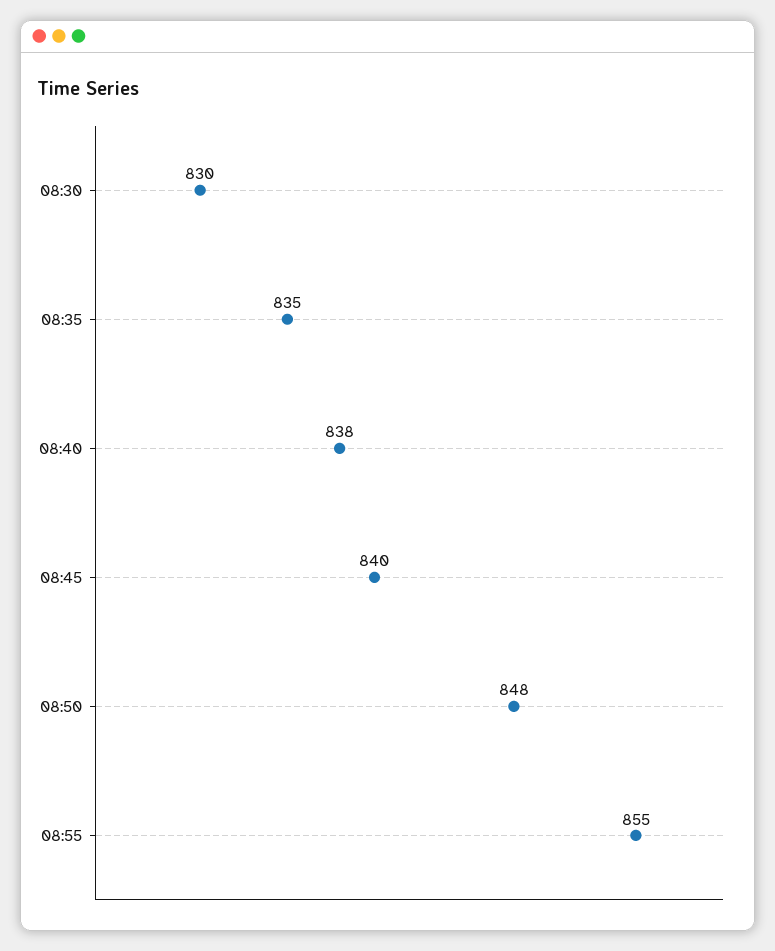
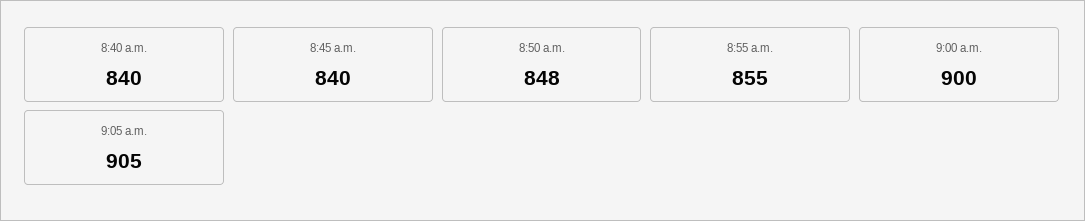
08:30: 830 -> none
08:35: 835 -> none
08:40: 838 -> 840
9:00 a.m.: none -> 900
9:05 a.m.: none -> 905

